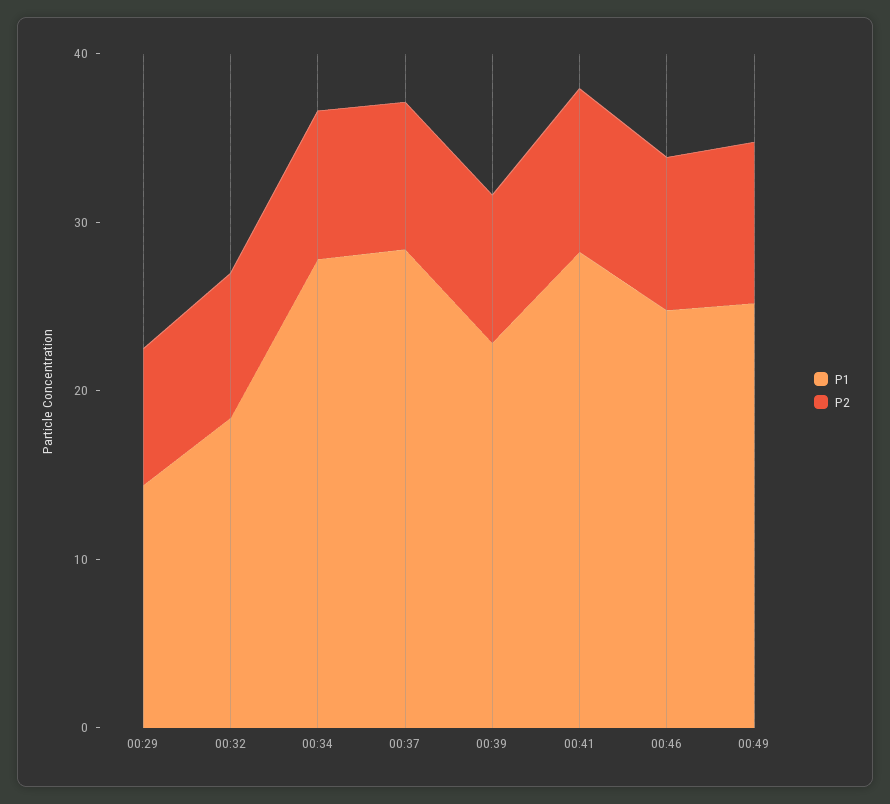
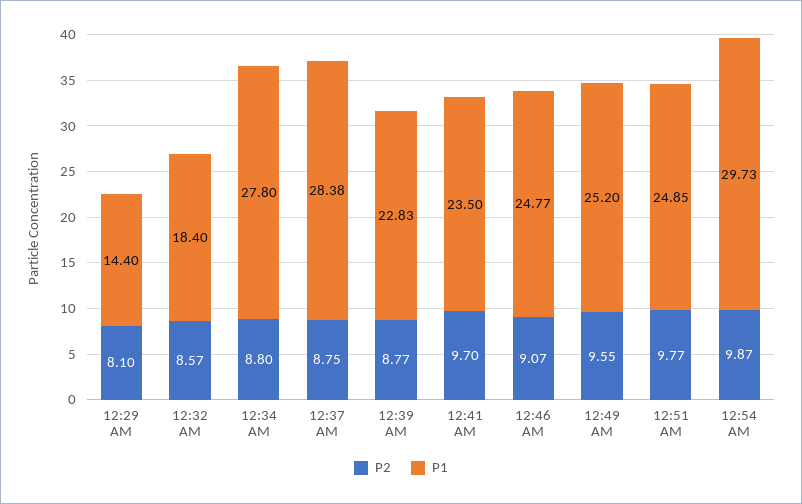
P1, 00:41: 28 -> 23.5
P2, 12:51 AM: none -> 9.77
P1, 12:51 AM: none -> 24.85
P2, 12:54 AM: none -> 9.87
P1, 12:54 AM: none -> 29.73

